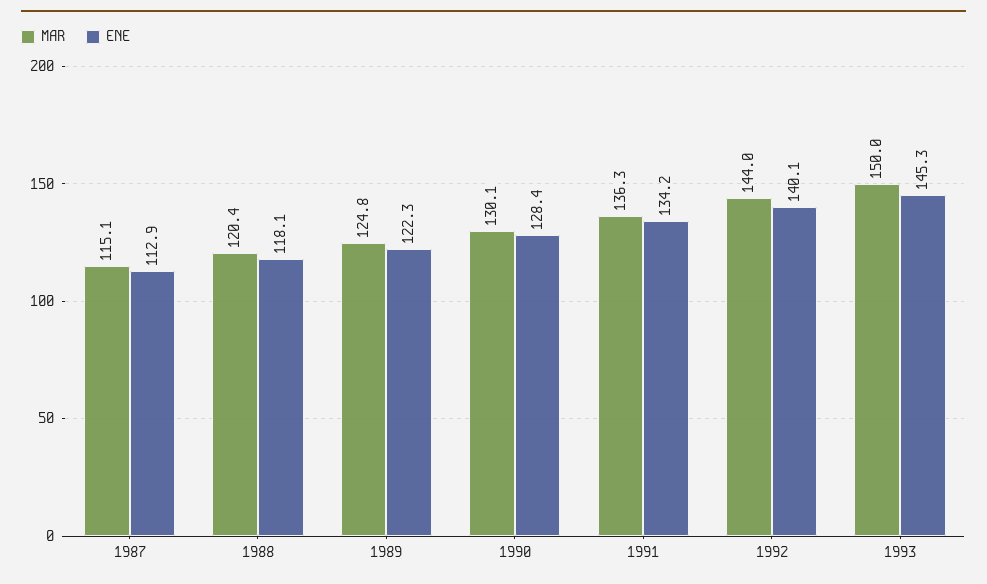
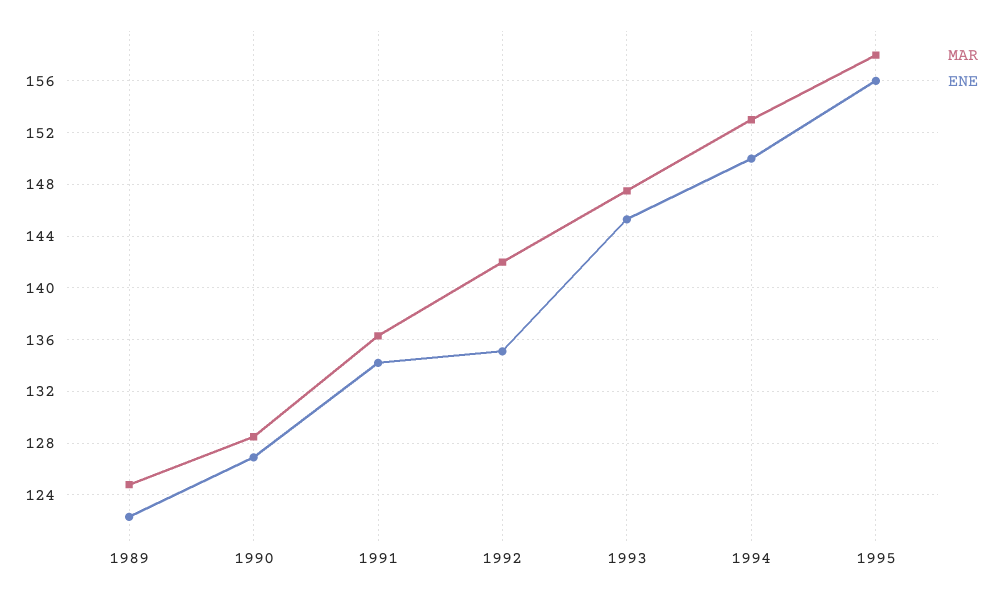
MAR, 1987: 115.1 -> none
ENE, 1987: 112.9 -> none
MAR, 1988: 120.4 -> none
ENE, 1988: 118.1 -> none
MAR, 1990: 130.1 -> 128.5
ENE, 1990: 128.4 -> 127
MAR, 1992: 144 -> 142
ENE, 1992: 140.1 -> 135
MAR, 1993: 150 -> 147.5
MAR, 1994: none -> 153
ENE, 1994: none -> 150
MAR, 1995: none -> 158
ENE, 1995: none -> 156

